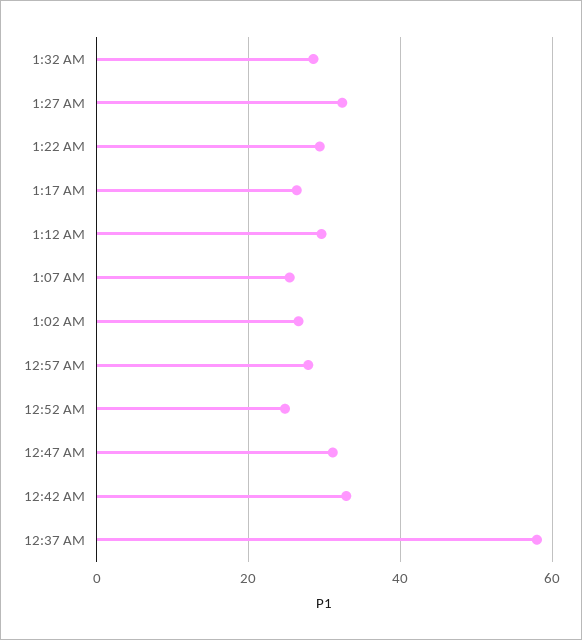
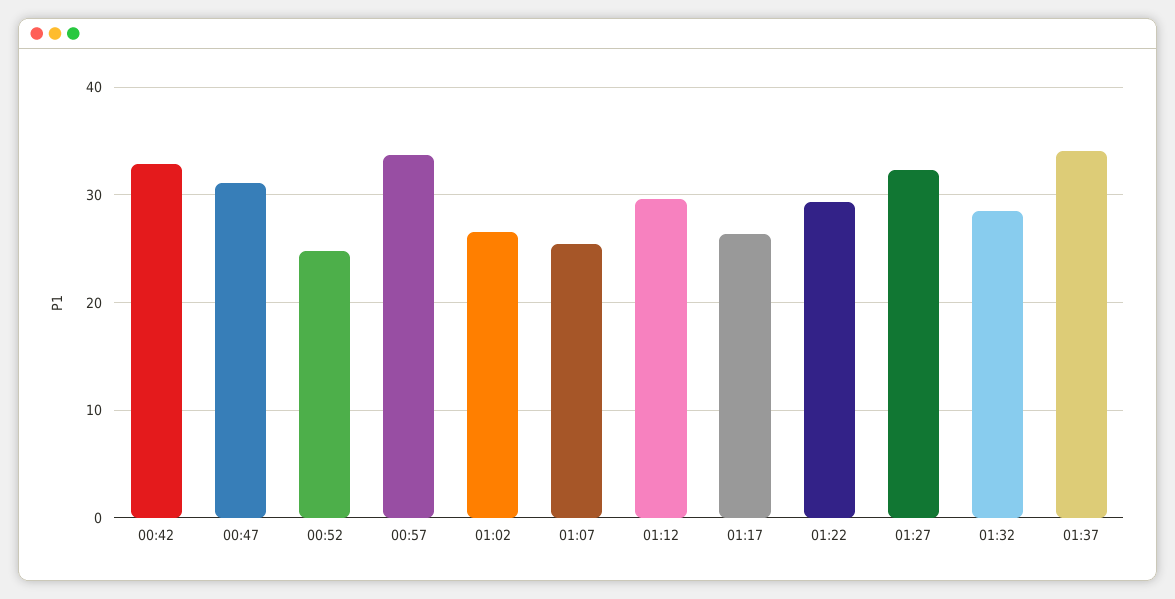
12:57 AM: 28 -> 34
12:37 AM: 58 -> none
01:37: none -> 34

